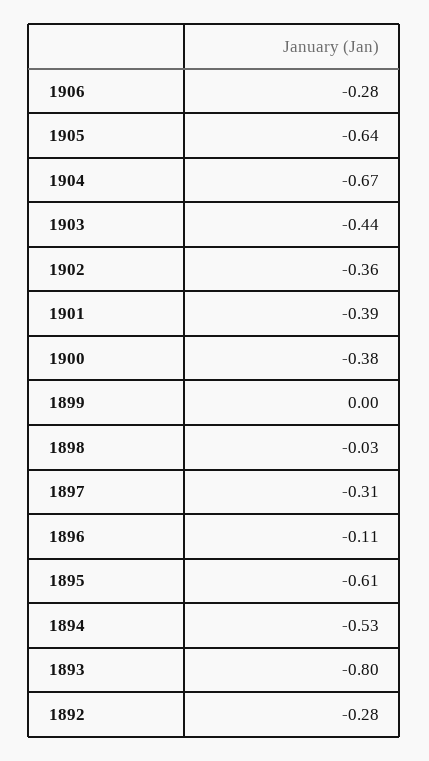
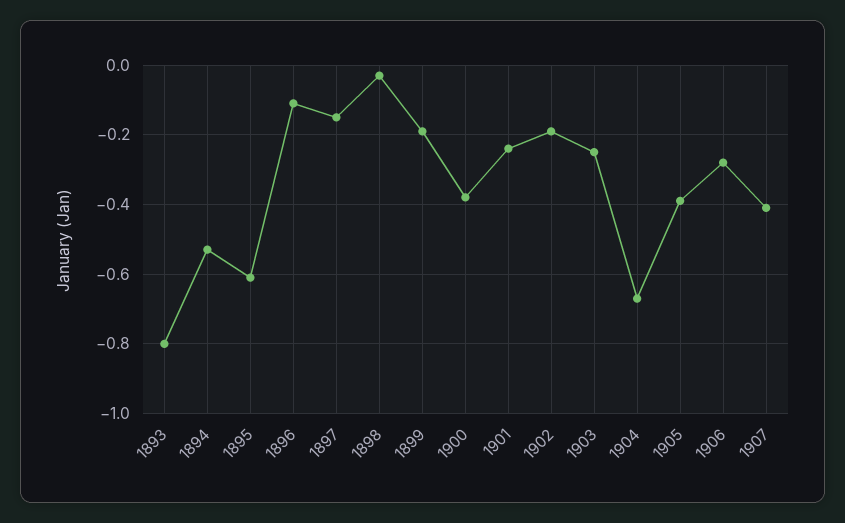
1905: -0.64 -> -0.4
1903: -0.44 -> -0.25
1902: -0.36 -> -0.2
1901: -0.39 -> -0.25
1899: 0 -> -0.2
1897: -0.31 -> -0.15
1892: -0.28 -> none
1907: none -> -0.4

